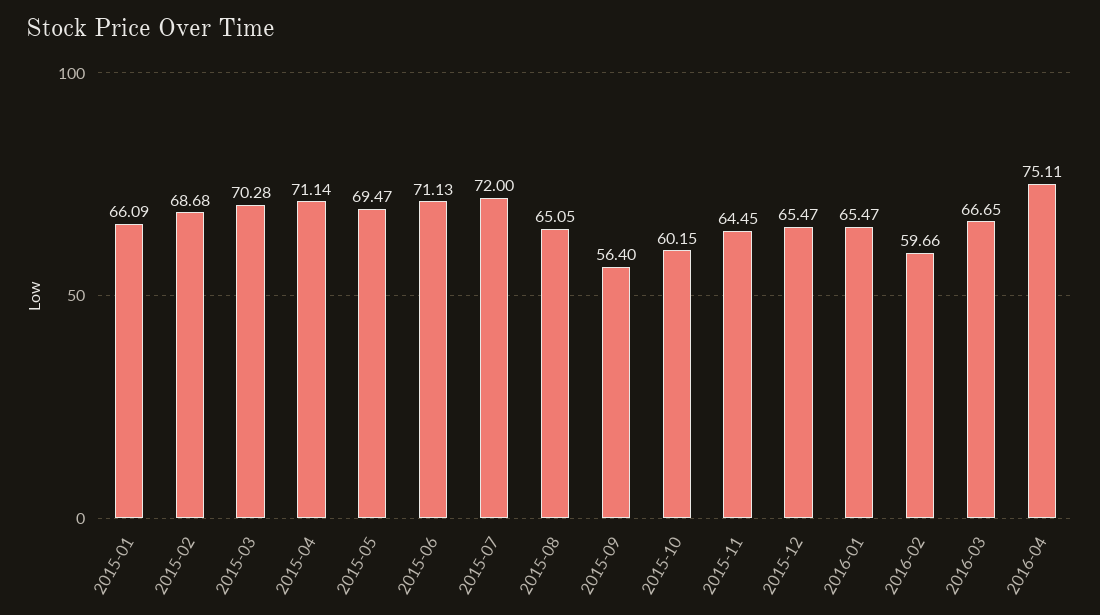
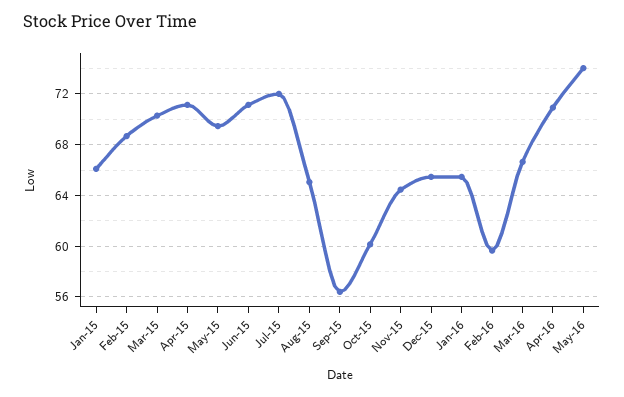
2016-04: 75.11 -> 71
May-16: none -> 74

